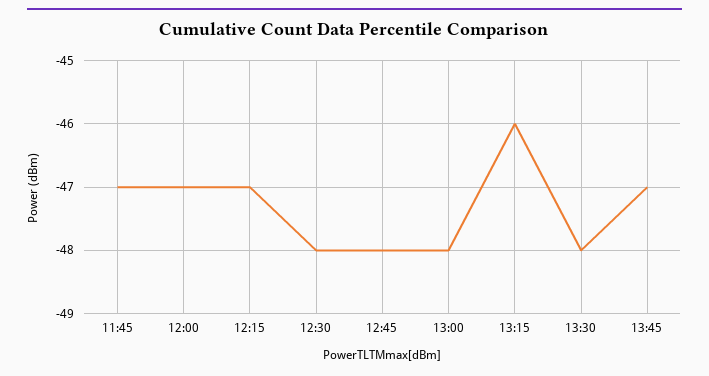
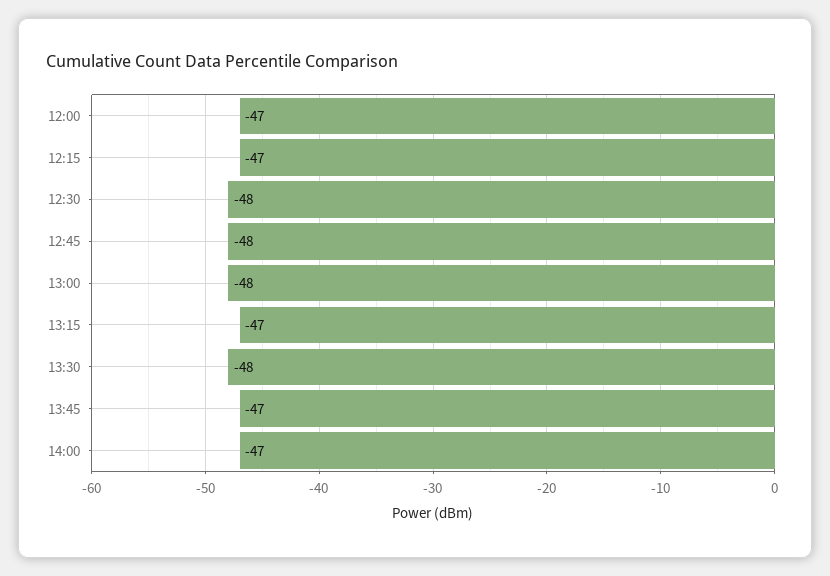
11:45: -47 -> none
13:15: -46 -> -47
14:00: none -> -47

